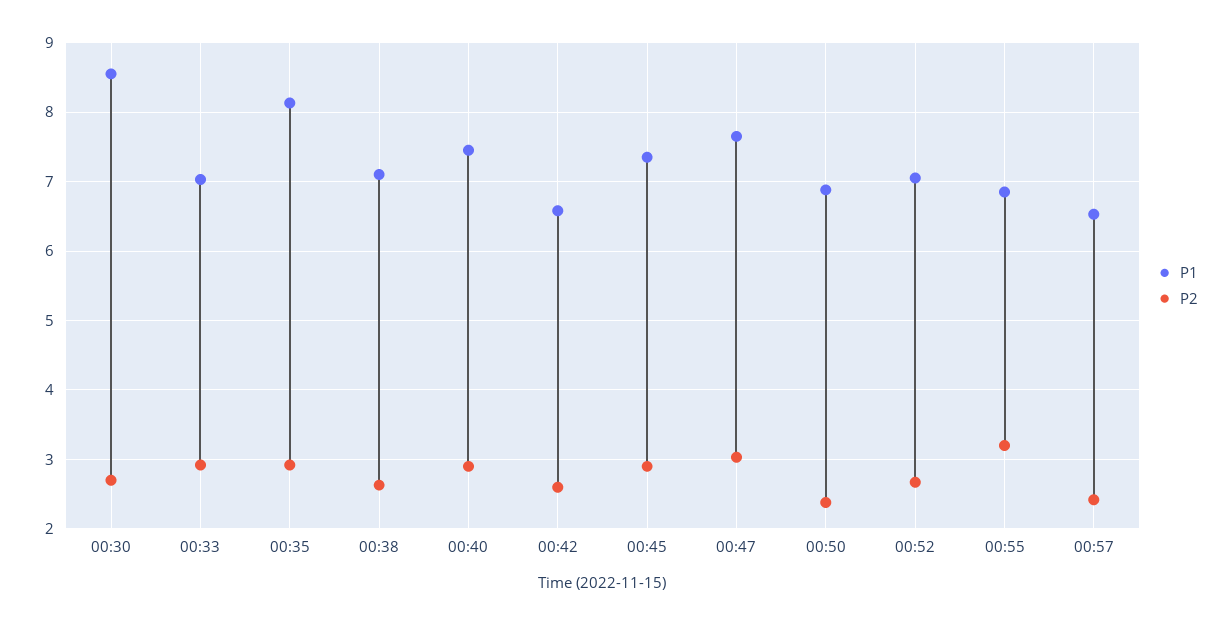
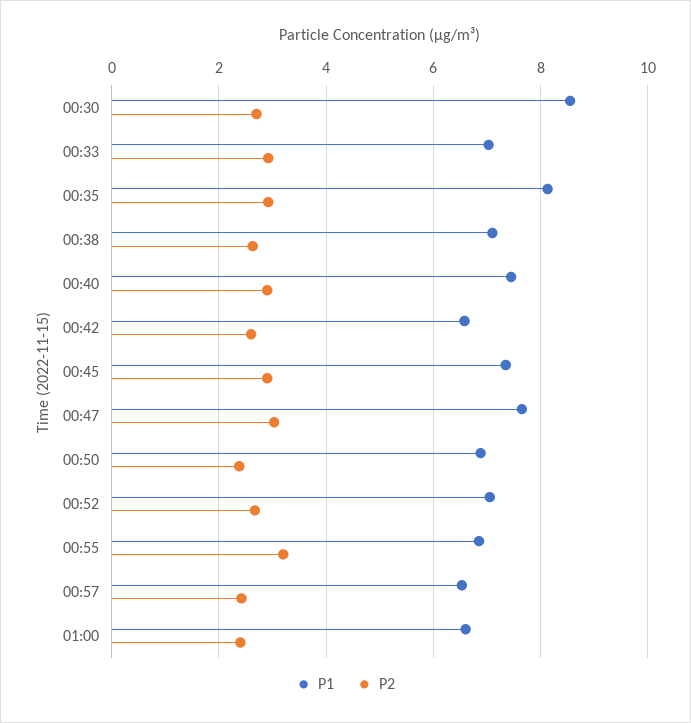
P1, 01:00: none -> 6.6
P2, 01:00: none -> 2.4

